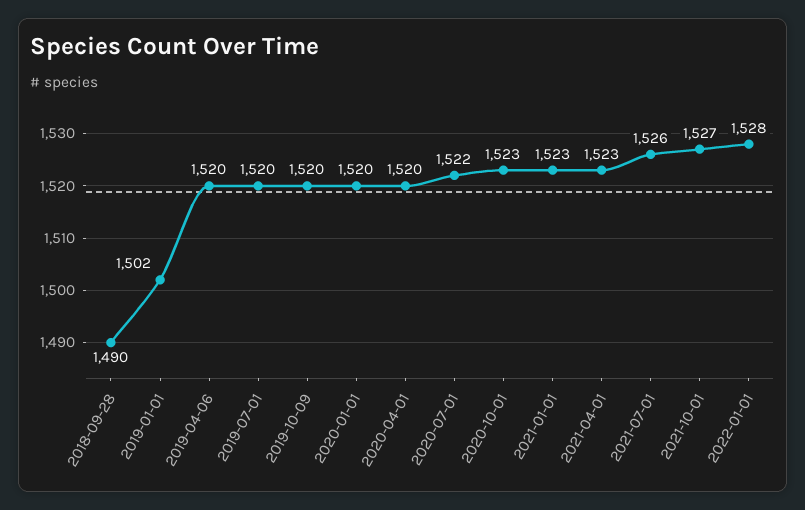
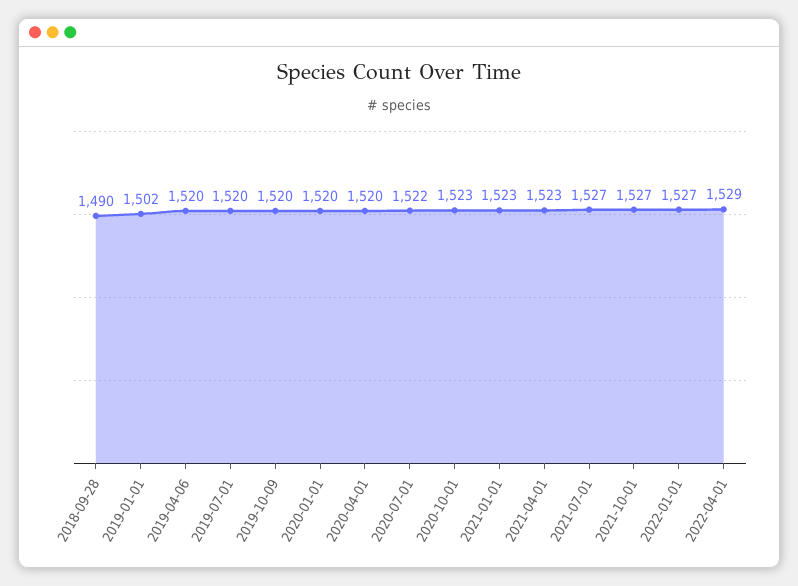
2021-07-01: 1526 -> 1527
2022-01-01: 1528 -> 1527
2022-04-01: none -> 1529

